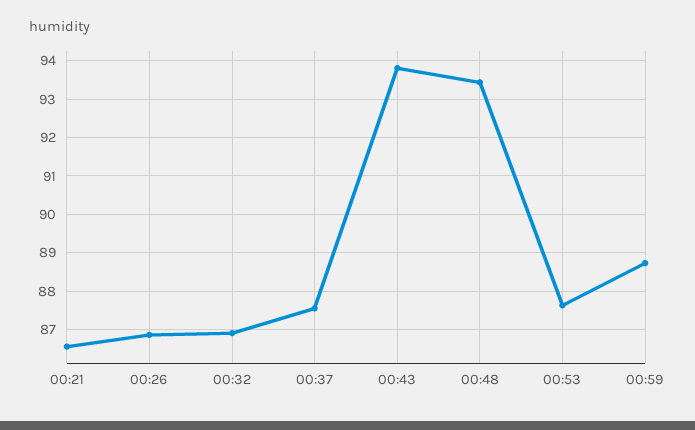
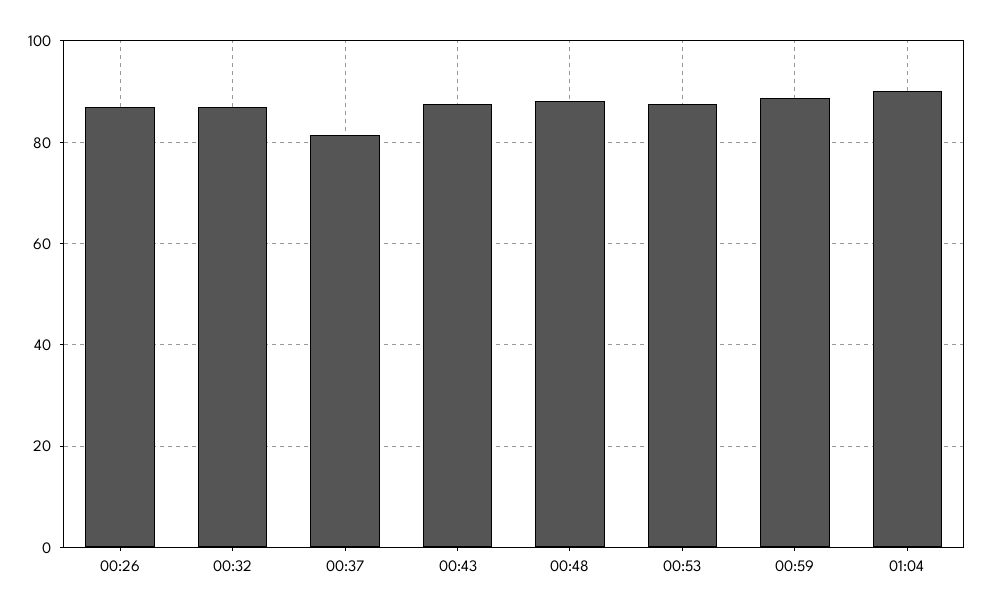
00:21: 86.6 -> none
00:37: 87.6 -> 82
00:43: 93.8 -> 88
00:48: 93.4 -> 88
01:04: none -> 90

